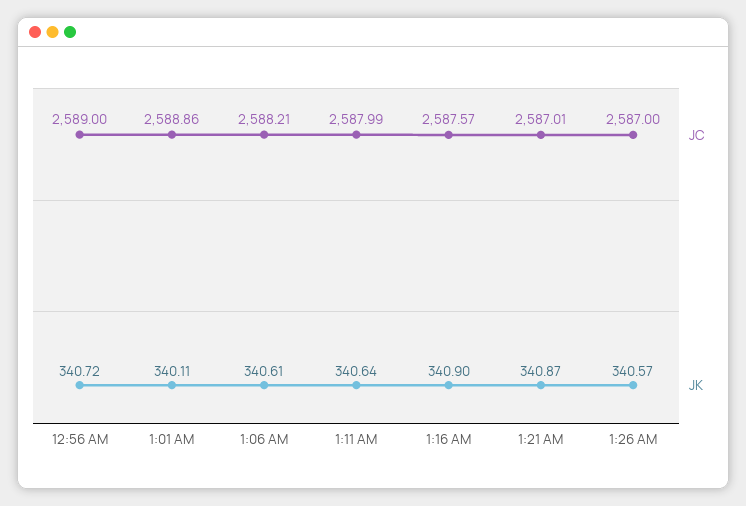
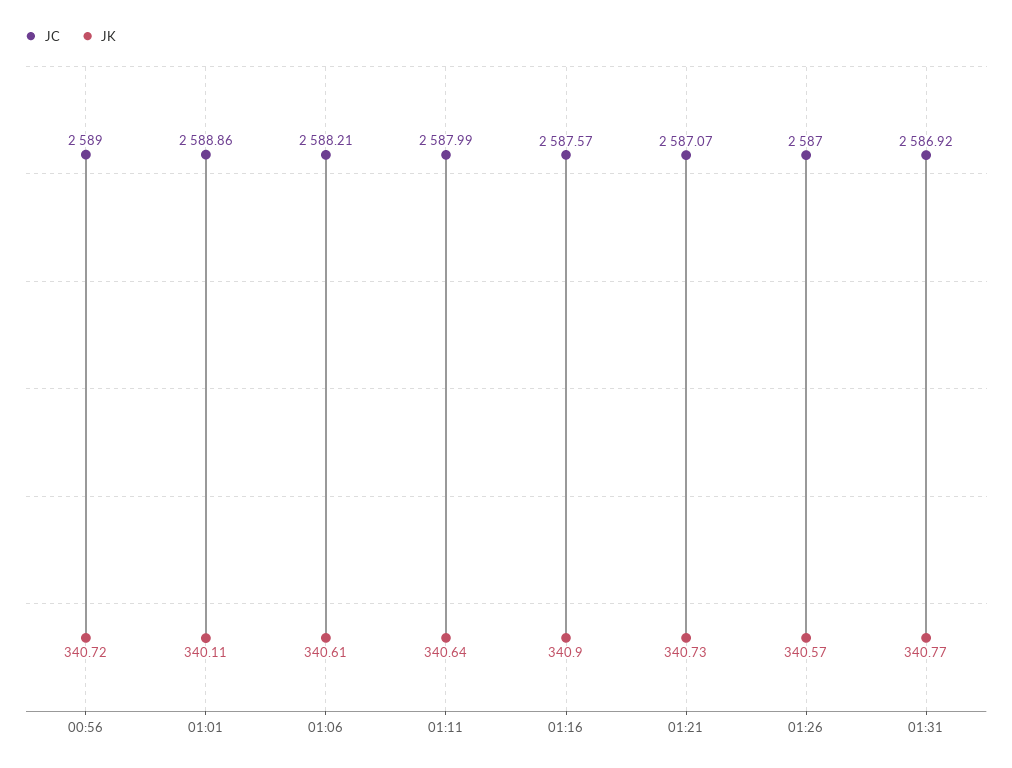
JC, 1:21 AM: 2587.01 -> 2587.07
JK, 1:21 AM: 340.87 -> 340.73
JC, 01:31: none -> 2586.92
JK, 01:31: none -> 340.77

